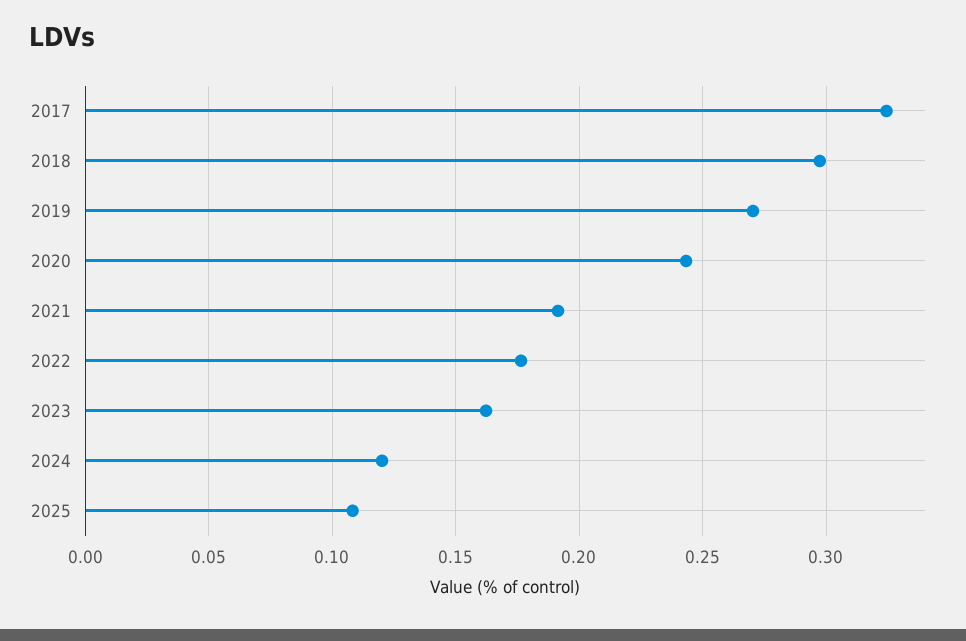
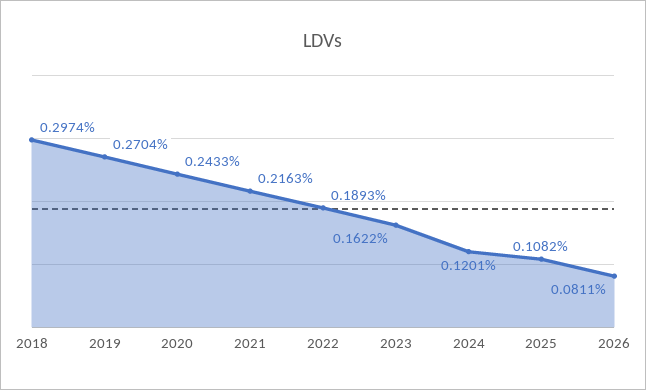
2017: 0.325 -> none
2021: 0.19 -> 0.2163
2022: 0.175 -> 0.1893
2026: none -> 0.0811

